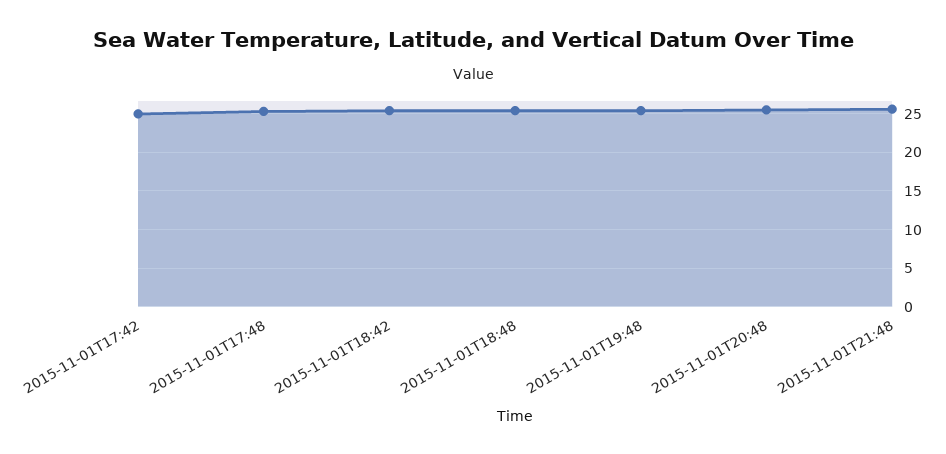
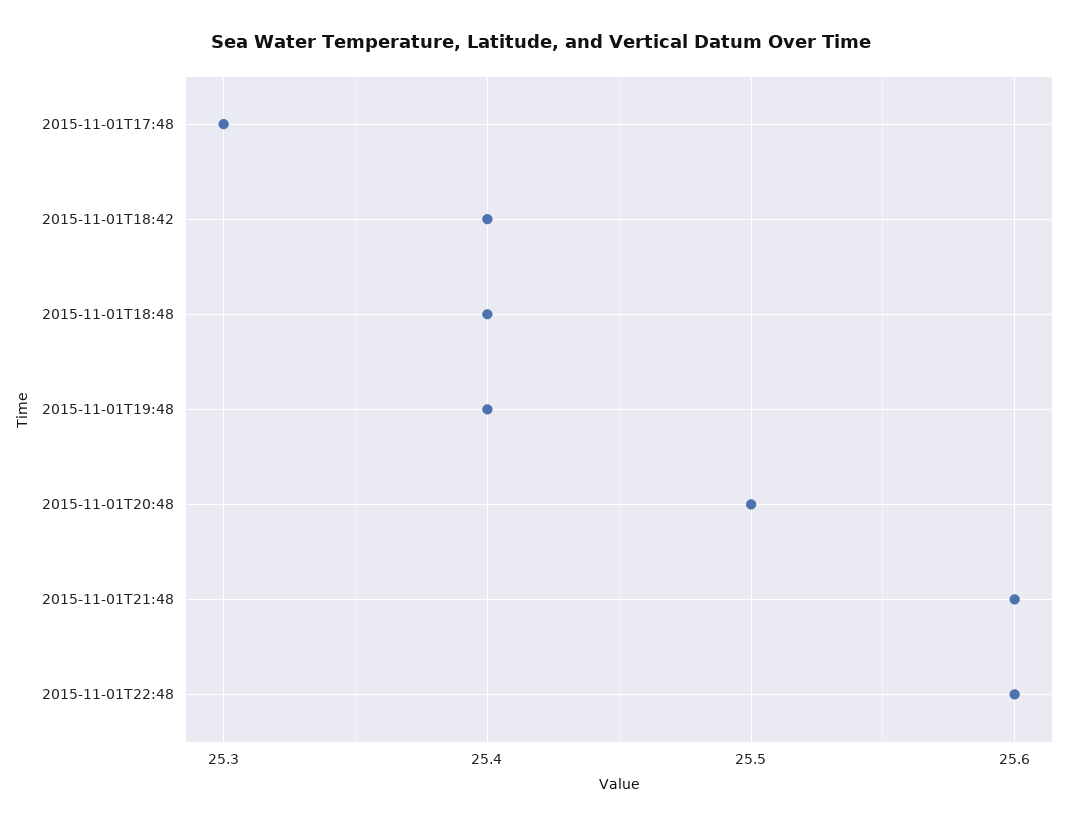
2015-11-01T17:42: 25 -> none
2015-11-01T22:48: none -> 25.6

